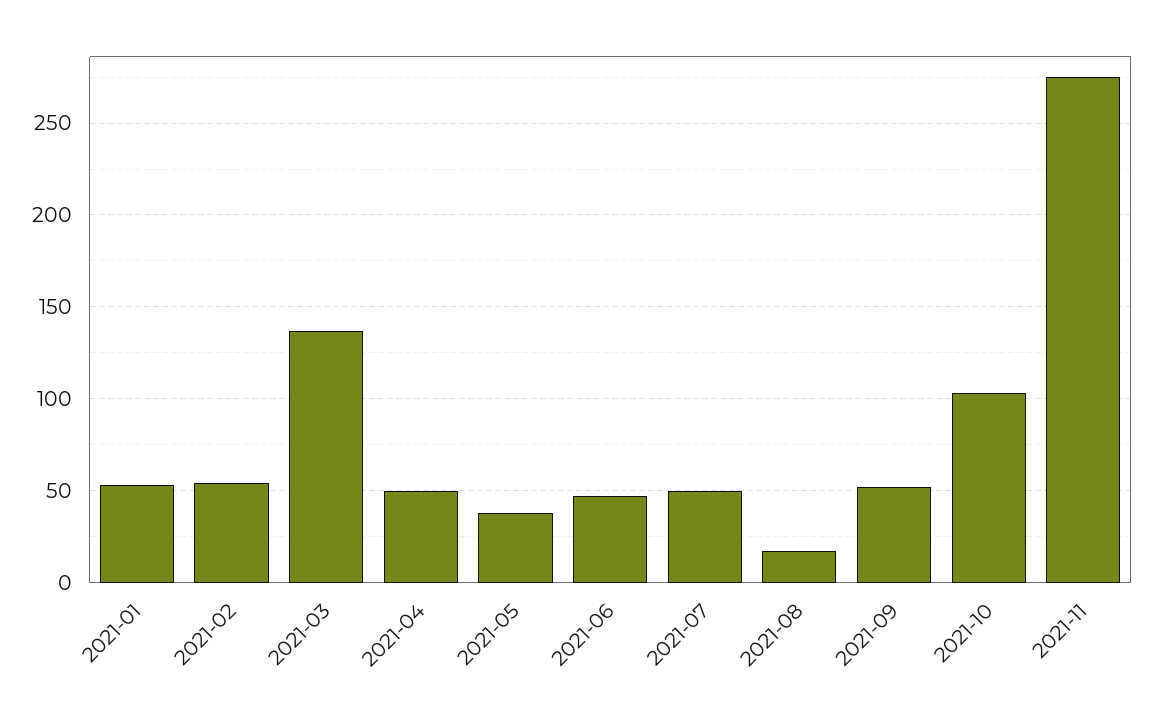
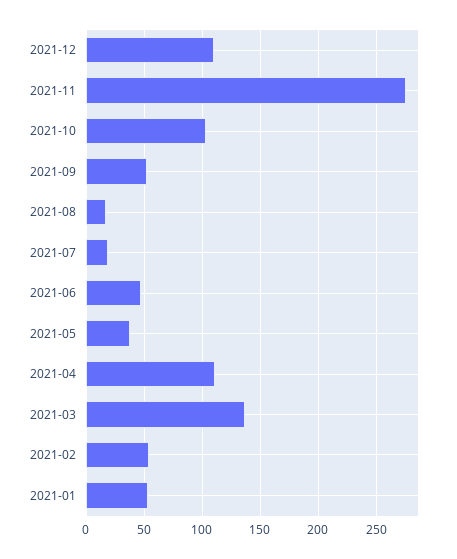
2021-04: 50 -> 110
2021-07: 50 -> 20
2021-12: none -> 110

